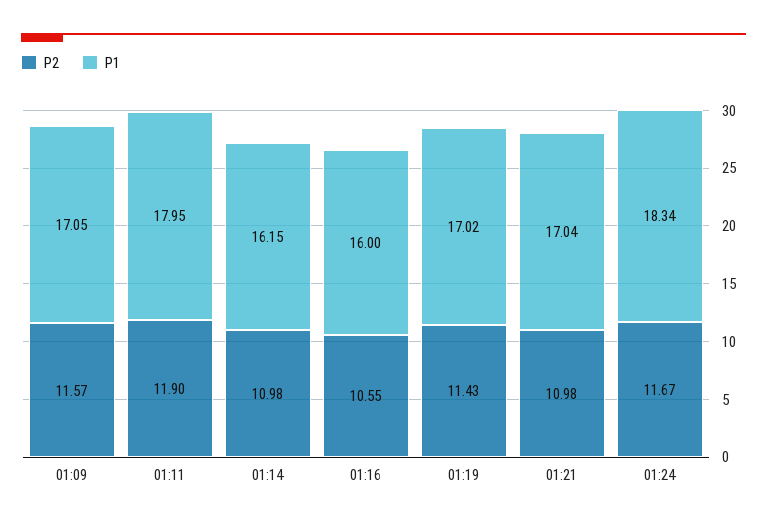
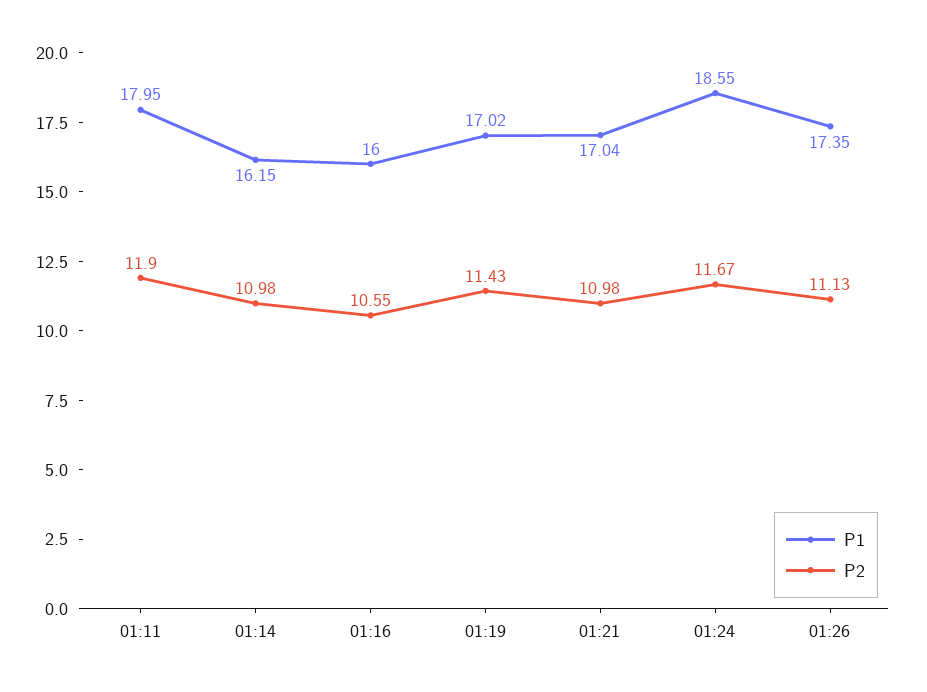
P2, 01:09: 11.57 -> none
P1, 01:09: 17.05 -> none
P1, 01:24: 18.34 -> 18.55
P1, 01:26: none -> 17.35
P2, 01:26: none -> 11.13

